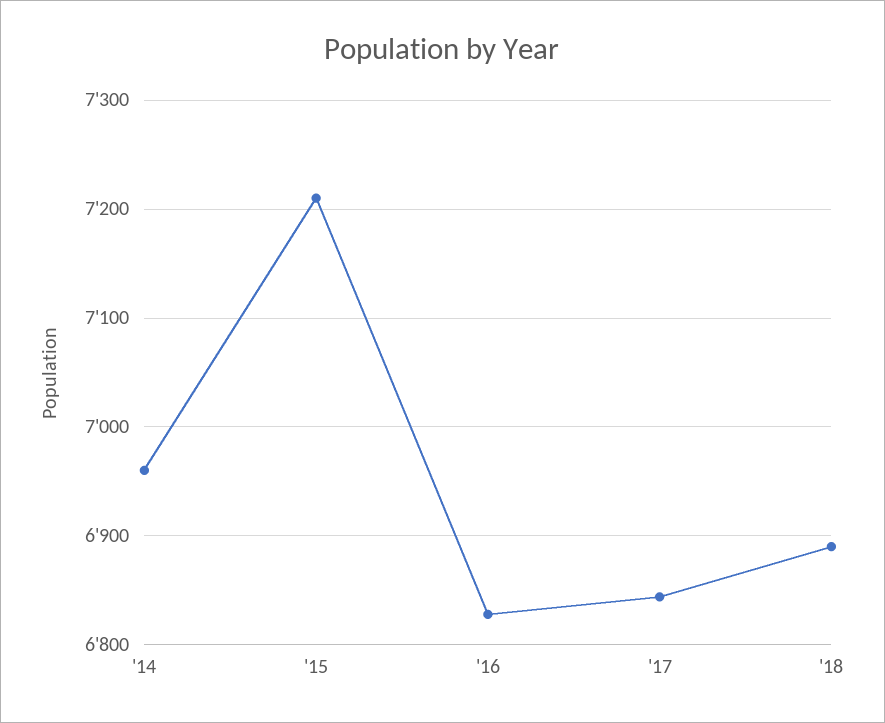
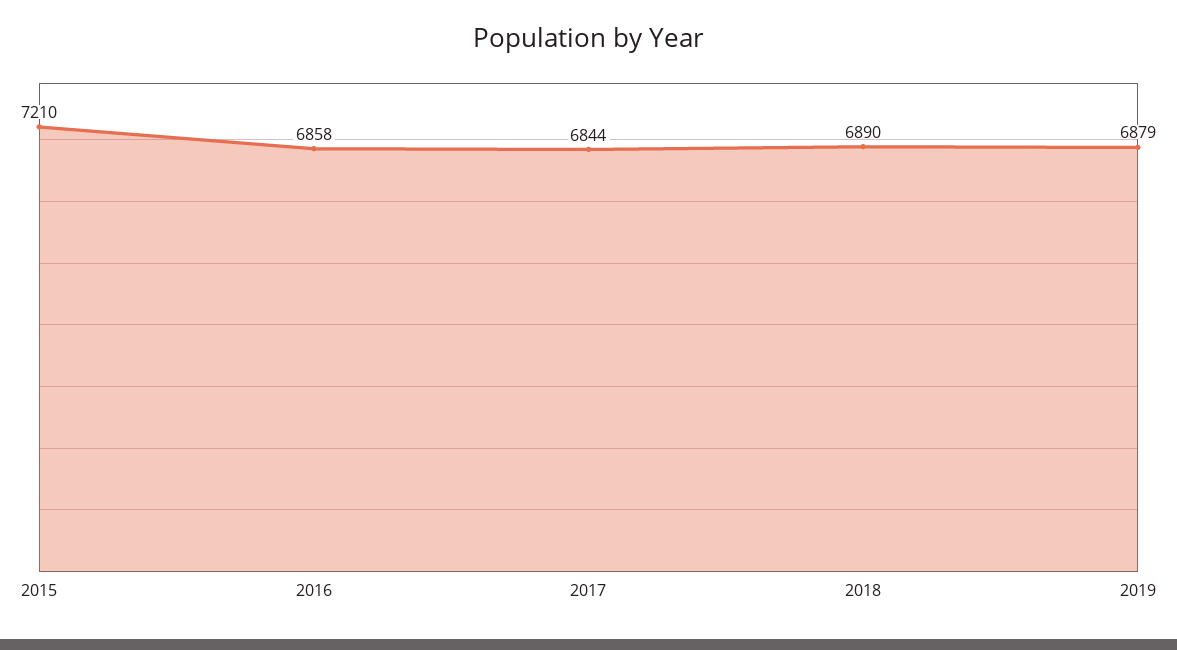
'14: 6960 -> none
'16: 6830 -> 6858
2019: none -> 6879

